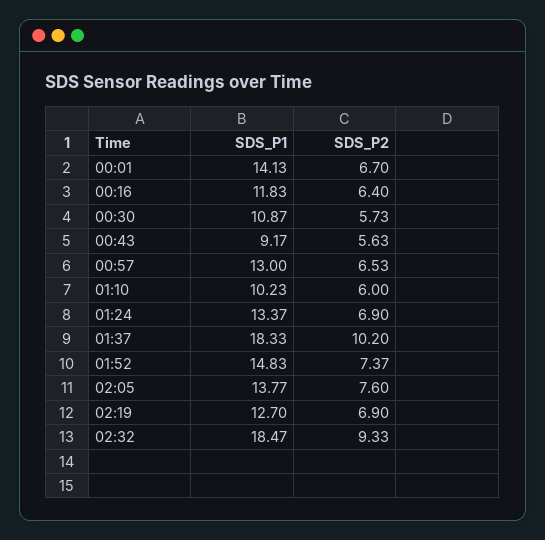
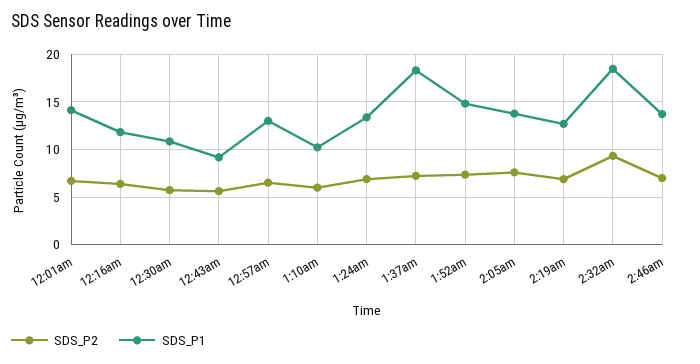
SDS_P2, 01:37: 10.2 -> 7
SDS_P2, 2:46am: none -> 7
SDS_P1, 2:46am: none -> 14

